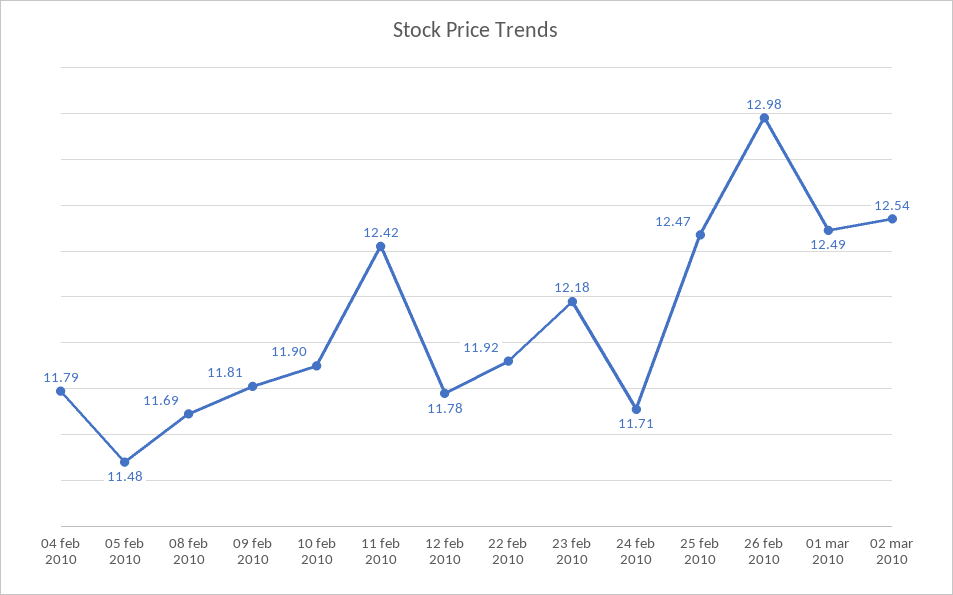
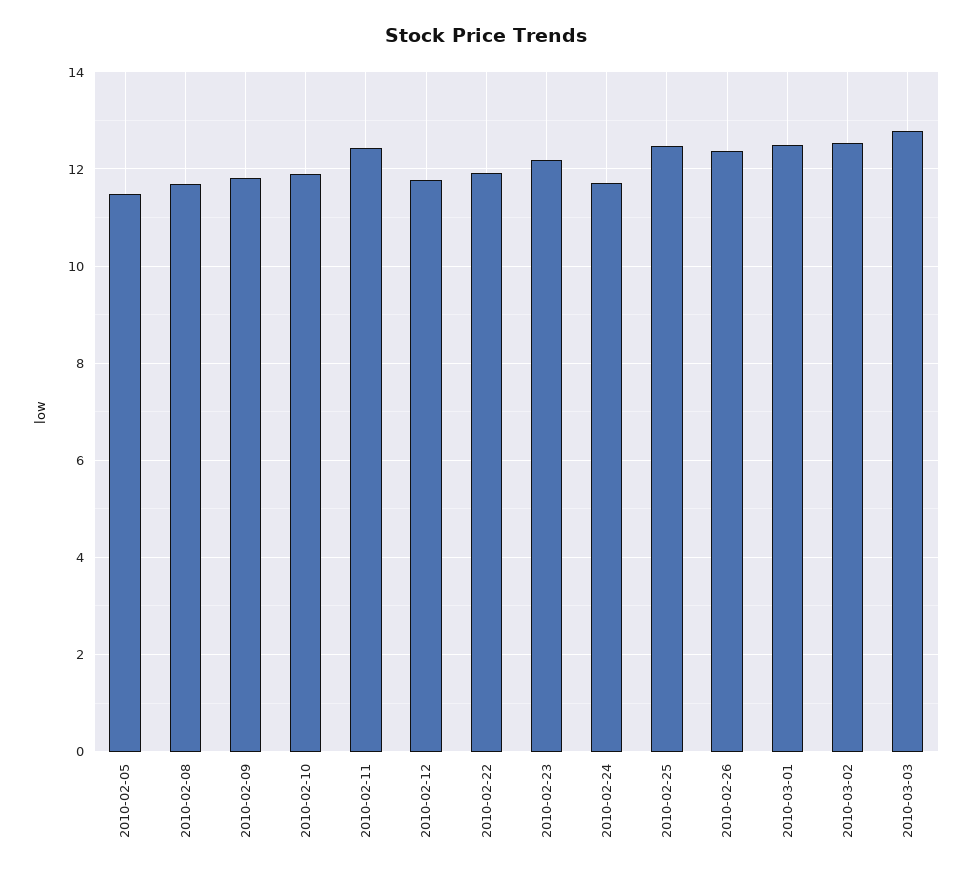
04 feb 2010: 11.79 -> none
26 feb 2010: 12.98 -> 12.4
2010-03-03: none -> 12.8

